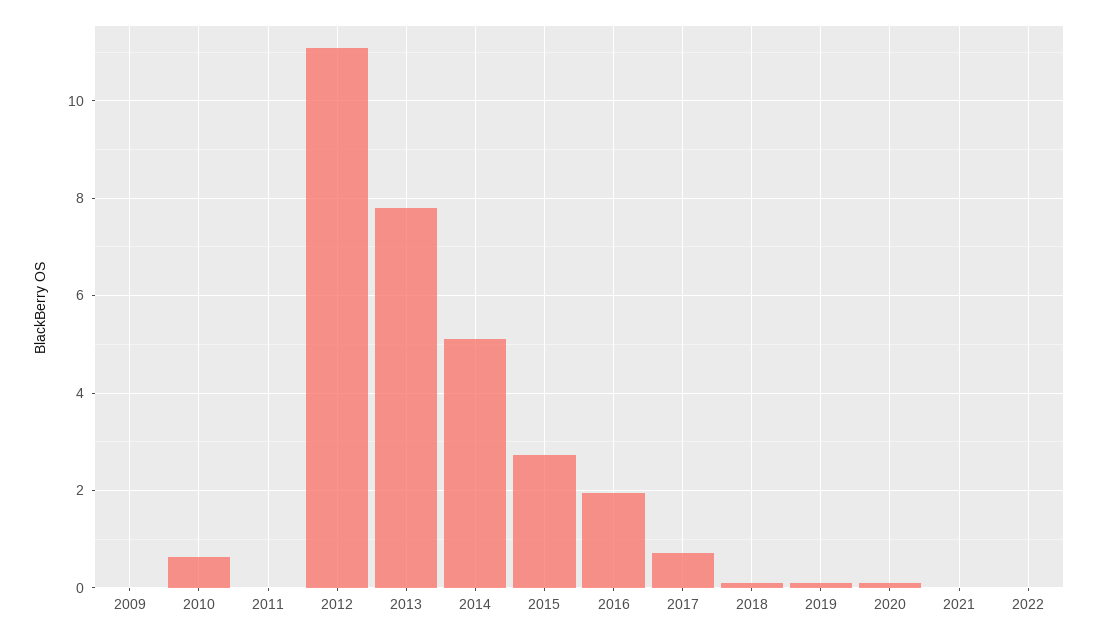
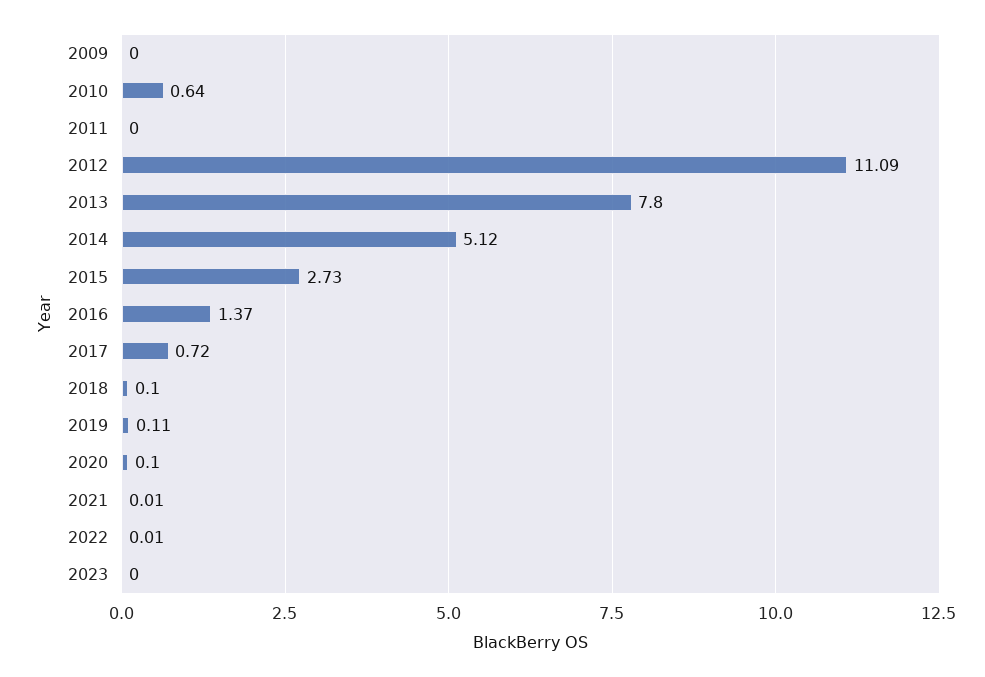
2016: 2 -> 1.37
2023: none -> 0

